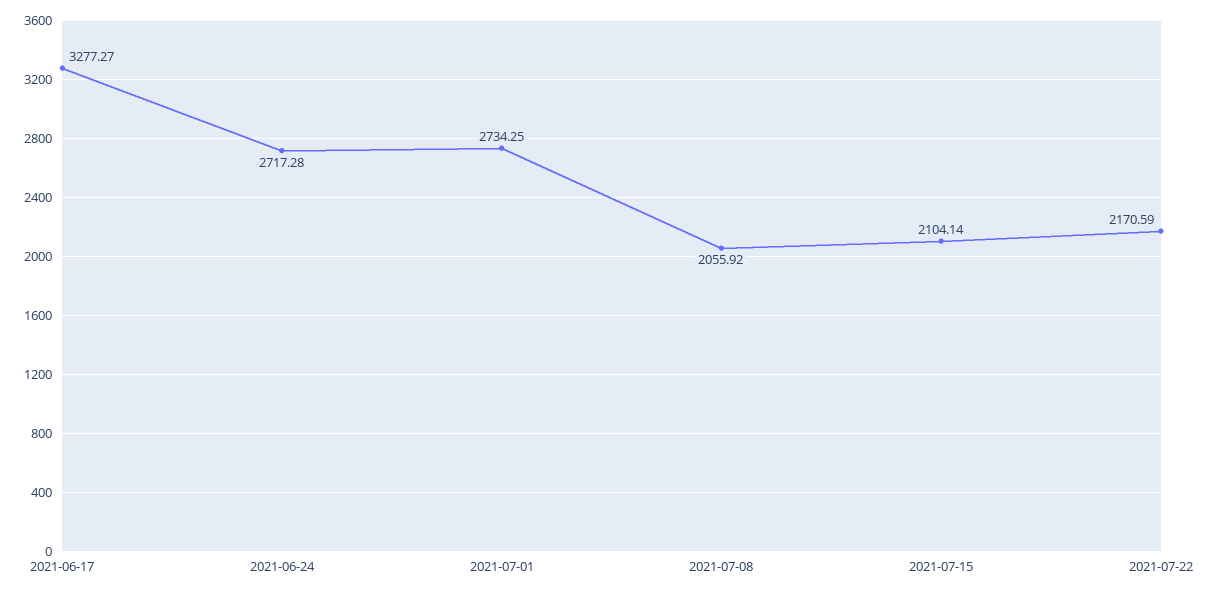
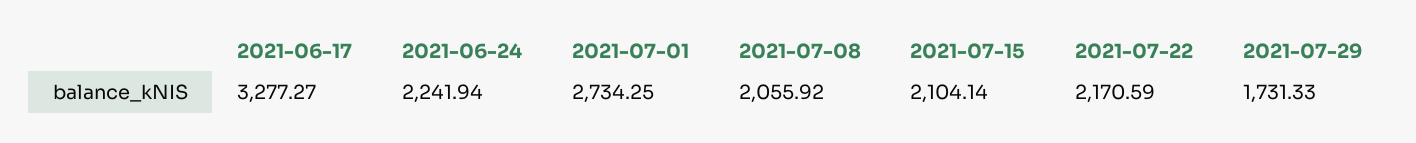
2021-06-24: 2717.28 -> 2241.94
2021-07-29: none -> 1731.33

